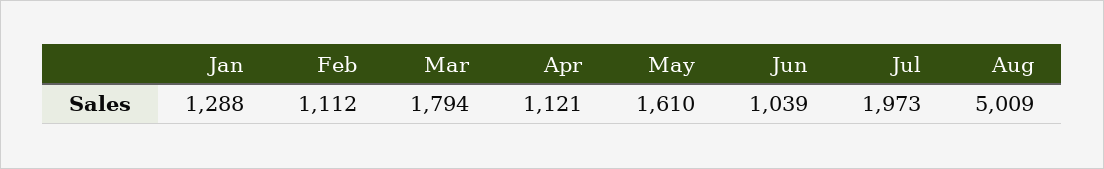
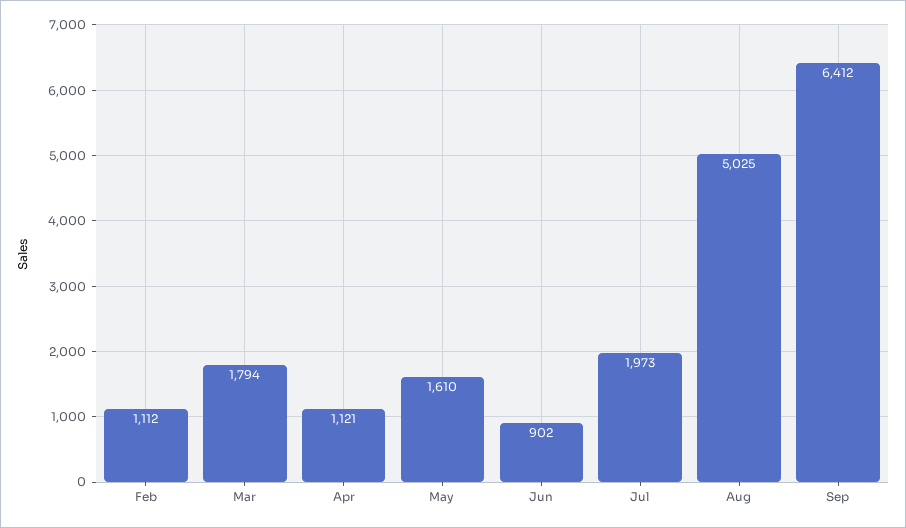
Jan: 1288 -> none
Jun: 1039 -> 902
Aug: 5009 -> 5025
Sep: none -> 6412

